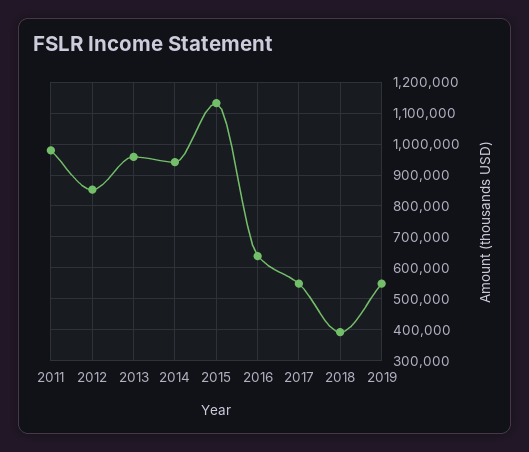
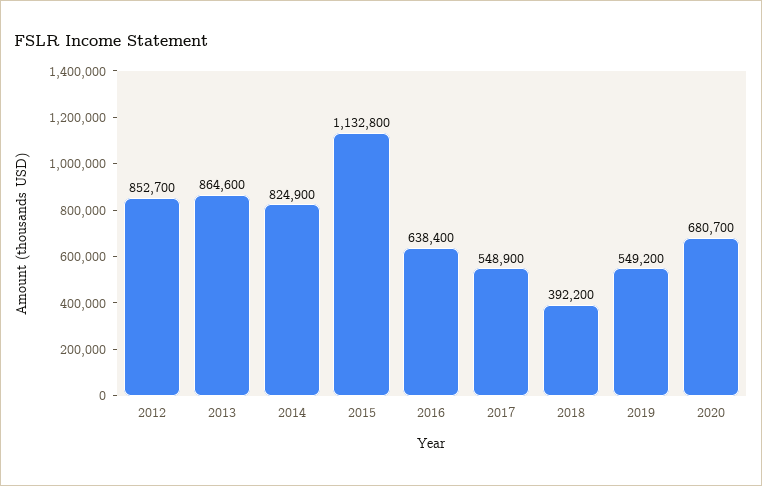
2011: 980000 -> none
2013: 960000 -> 864600
2014: 940000 -> 824900
2020: none -> 680700

